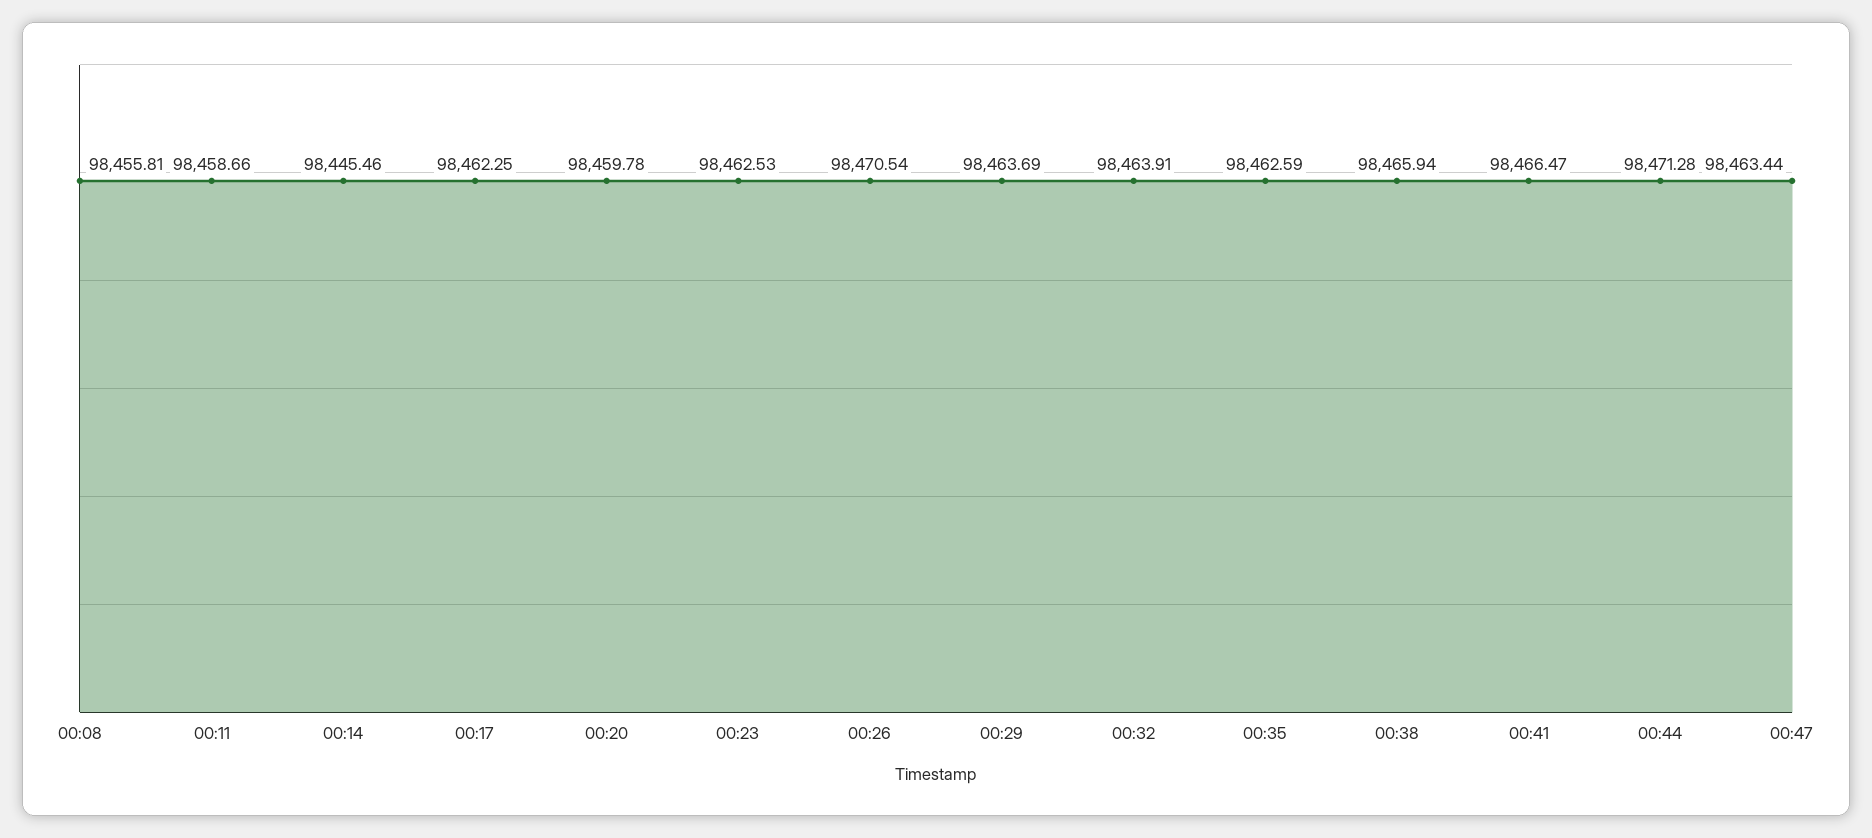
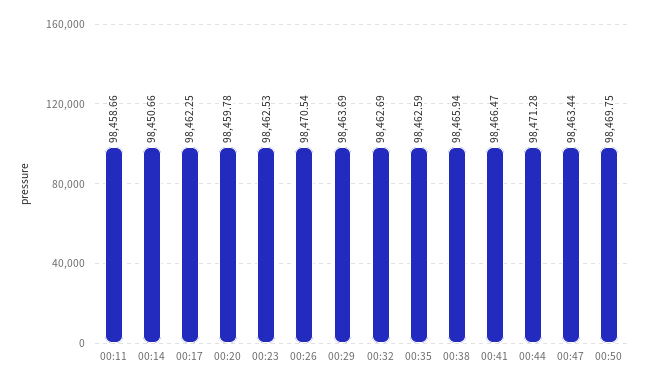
00:08: 98455.81 -> none
00:14: 98445.46 -> 98450.66
00:32: 98463.91 -> 98462.69
00:50: none -> 98469.75

